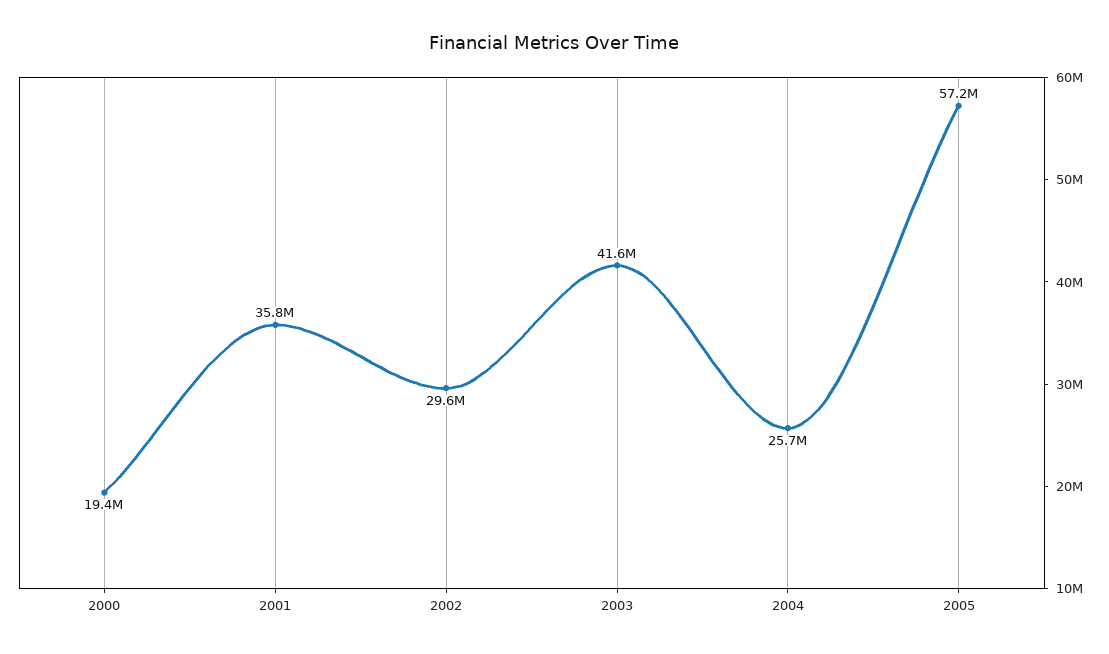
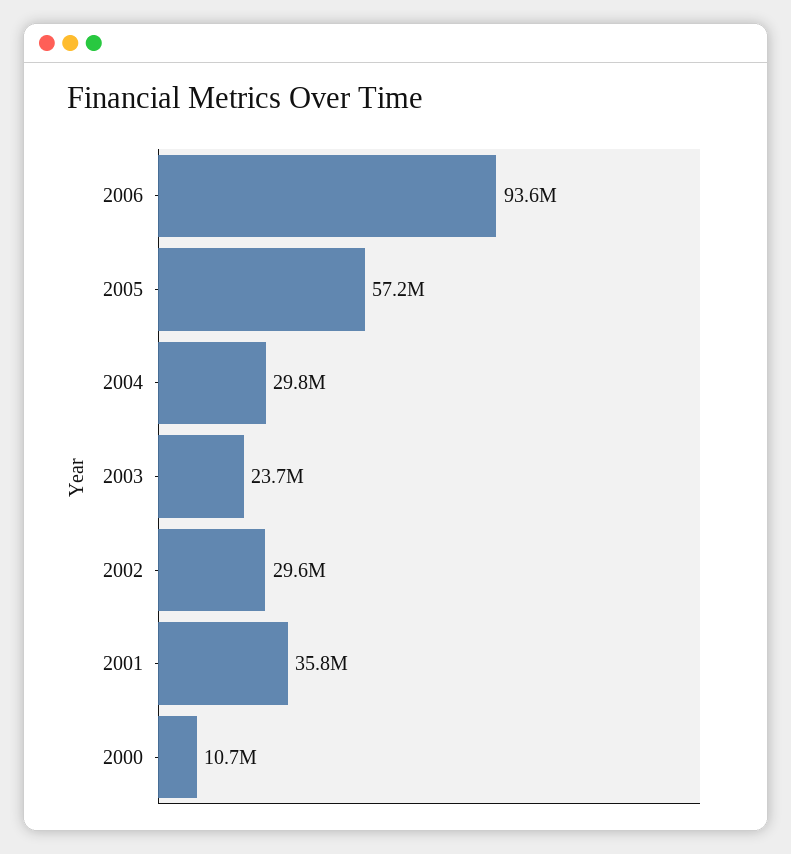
2000: 19400000 -> 10700000
2003: 41600000 -> 23700000
2004: 25700000 -> 29800000
2006: none -> 93600000

